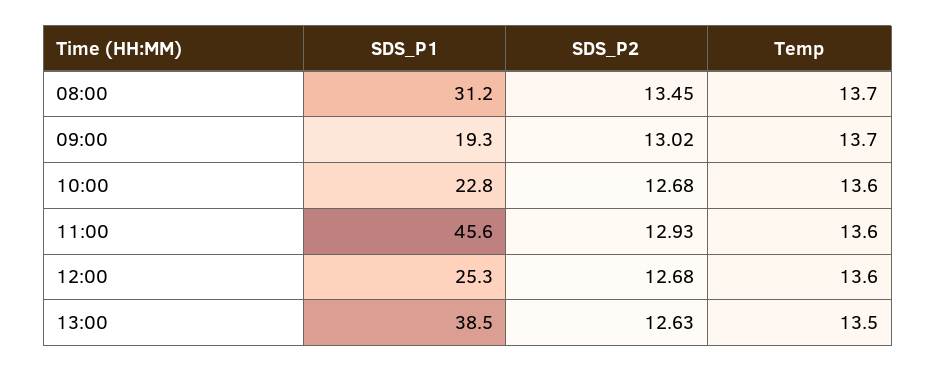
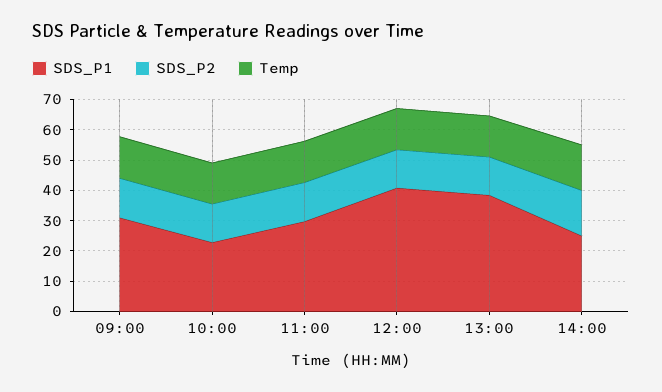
SDS_P1, 08:00: 31.2 -> none
SDS_P2, 08:00: 13.45 -> none
Temp, 08:00: 13.7 -> none
SDS_P1, 09:00: 19.3 -> 30
SDS_P1, 11:00: 45.6 -> 30
SDS_P1, 12:00: 25.3 -> 40
SDS_P1, 14:00: none -> 25
SDS_P2, 14:00: none -> 15
Temp, 14:00: none -> 15

